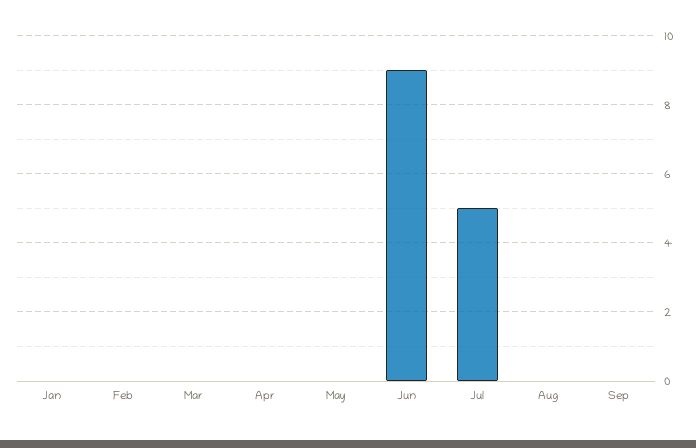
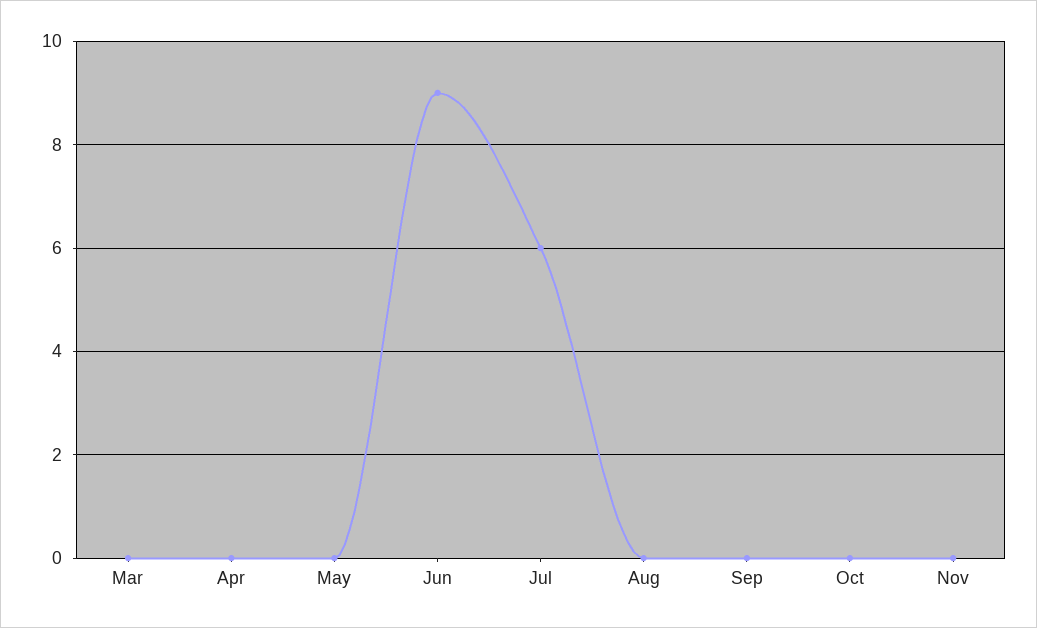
Jan: 0 -> none
Feb: 0 -> none
Jul: 5 -> 6
Oct: none -> 0
Nov: none -> 0

